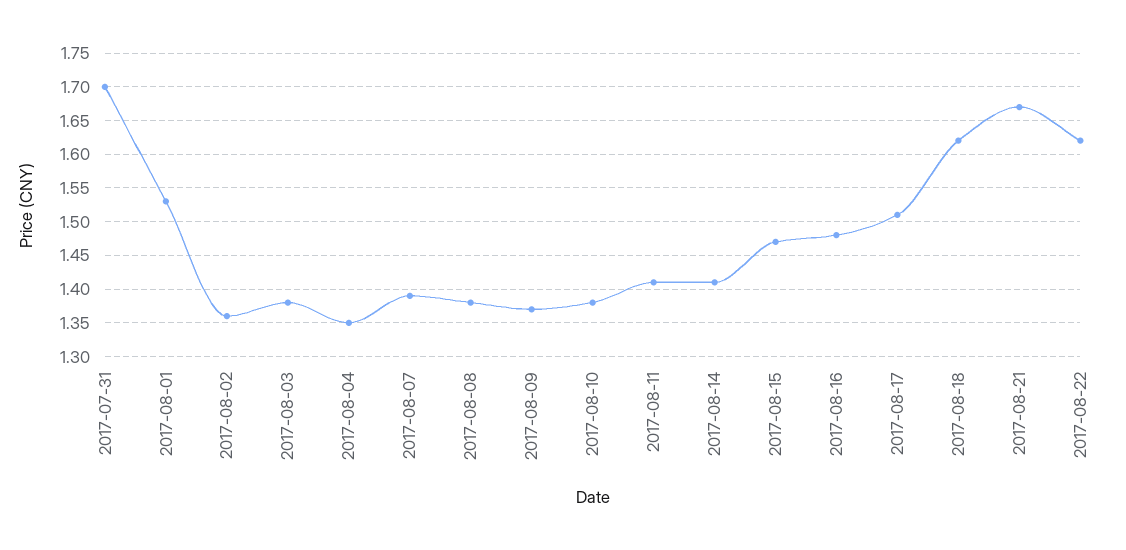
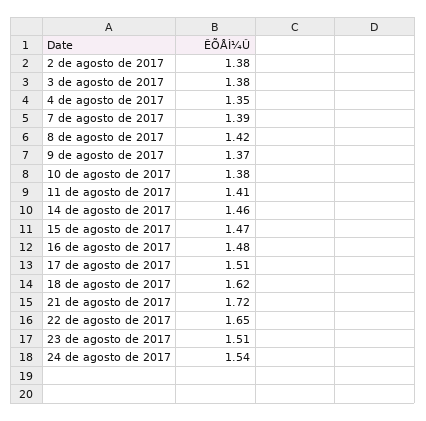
2017-07-31: 1.7 -> none
2017-08-01: 1.53 -> none
2017-08-02: 1.36 -> 1.38
2017-08-08: 1.38 -> 1.42
2017-08-14: 1.41 -> 1.46
2017-08-21: 1.67 -> 1.72
2017-08-22: 1.62 -> 1.65
23 de agosto de 2017: none -> 1.51
24 de agosto de 2017: none -> 1.54

